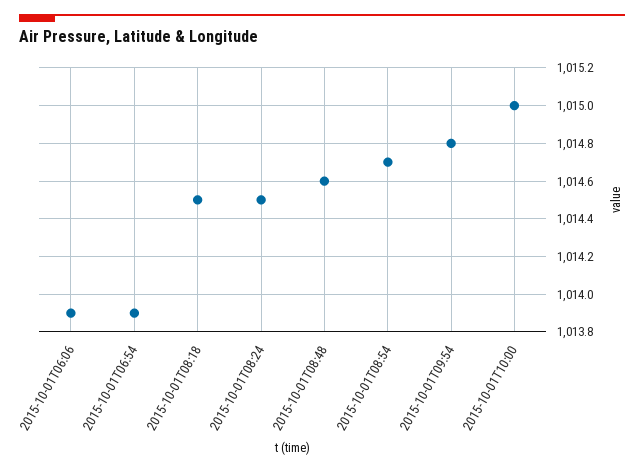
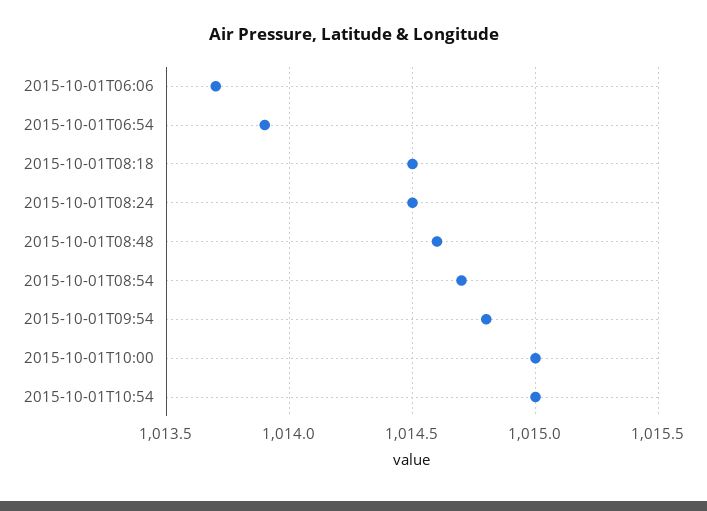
2015-10-01T06:06: 1013.9 -> 1013.7
2015-10-01T10:54: none -> 1015

